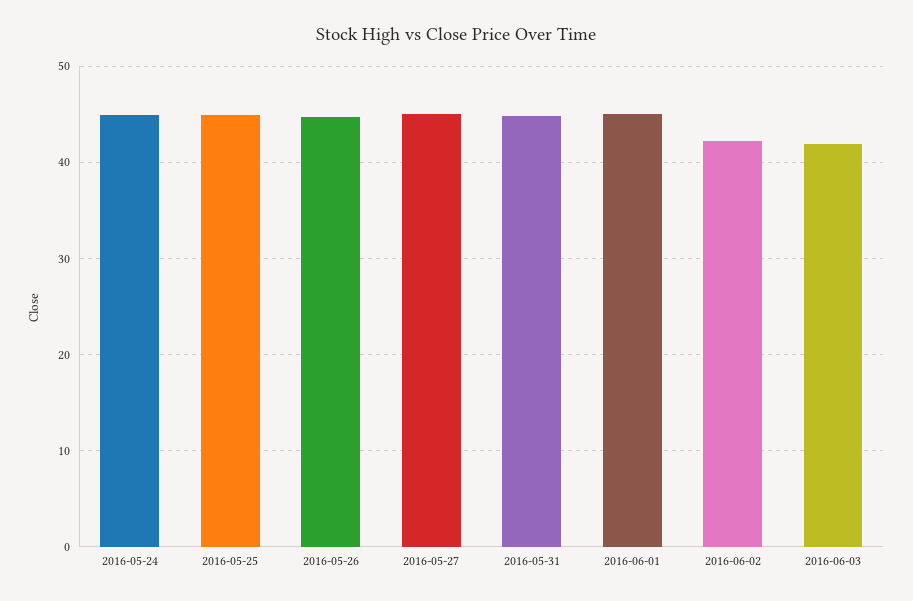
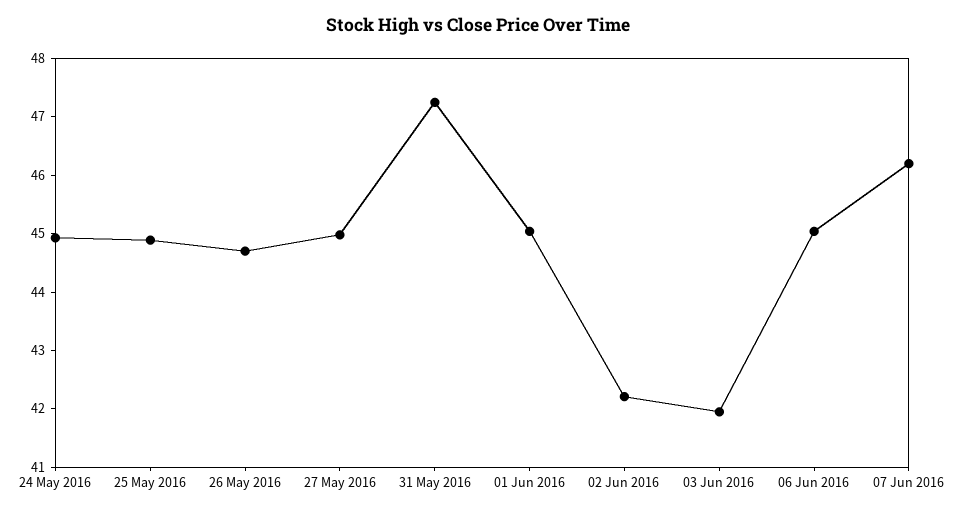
2016-05-31: 45 -> 47.2
06 Jun 2016: none -> 45
07 Jun 2016: none -> 46.2

